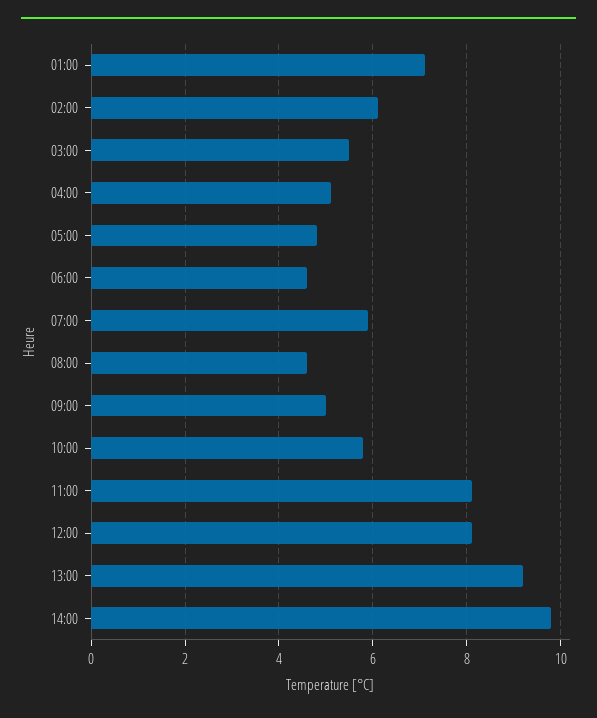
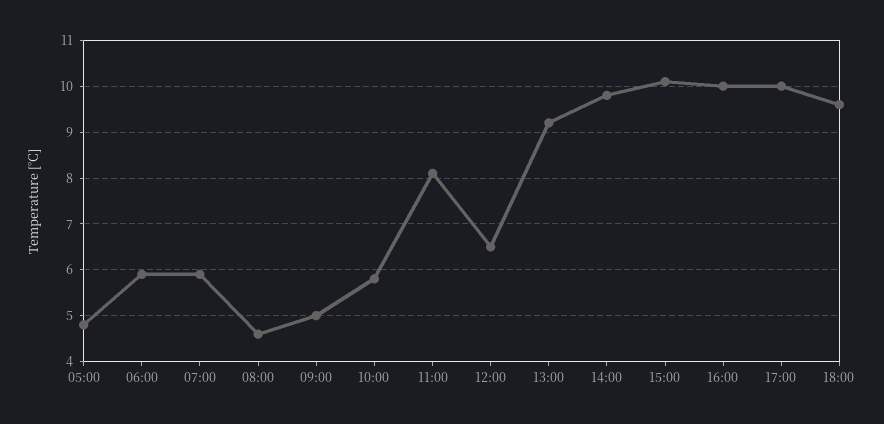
01:00: 7 -> none
02:00: 6 -> none
03:00: 5.5 -> none
04:00: 5 -> none
06:00: 4.5 -> 6
12:00: 8 -> 6.5
15:00: none -> 10
16:00: none -> 10
17:00: none -> 10
18:00: none -> 9.5

